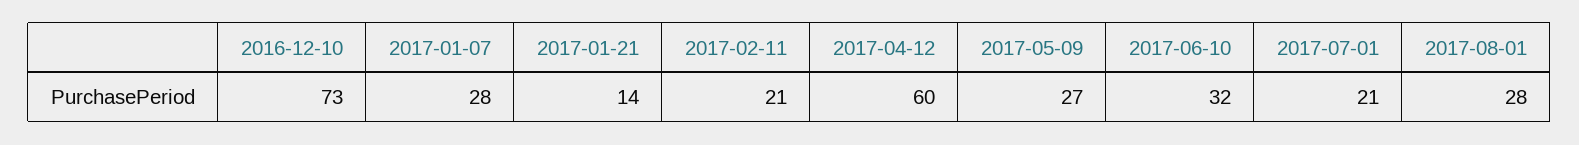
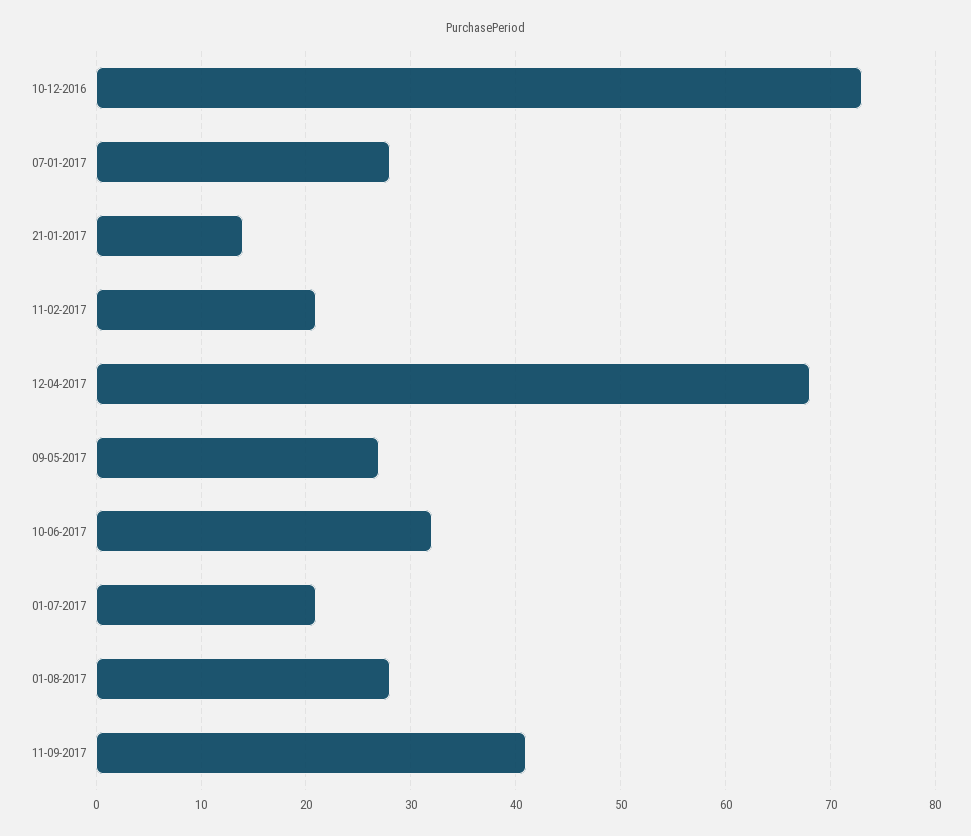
2017-04-12: 60 -> 68
11-09-2017: none -> 41

